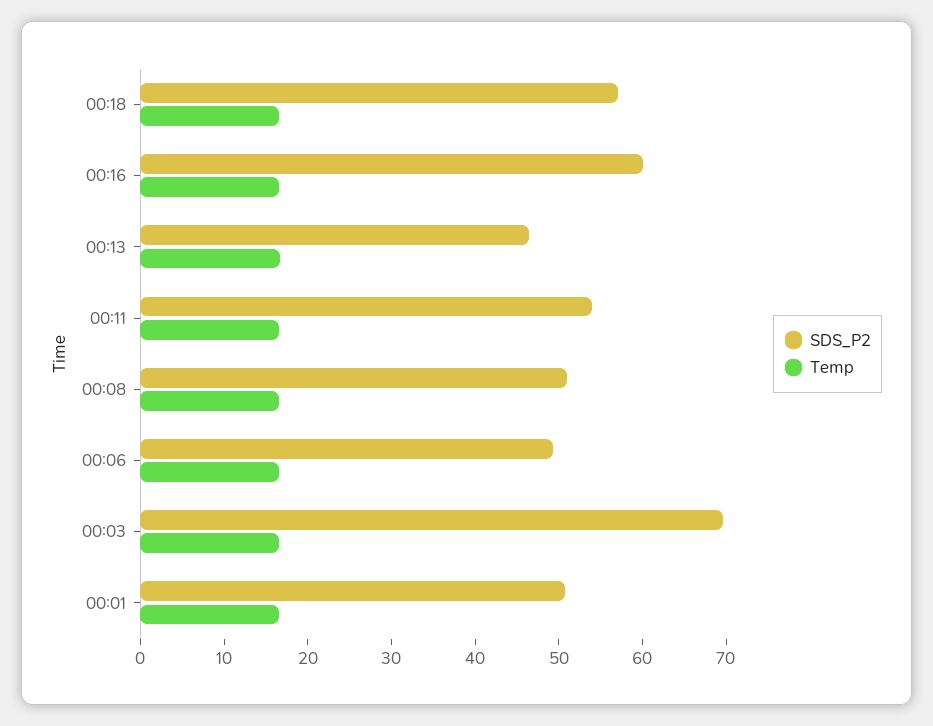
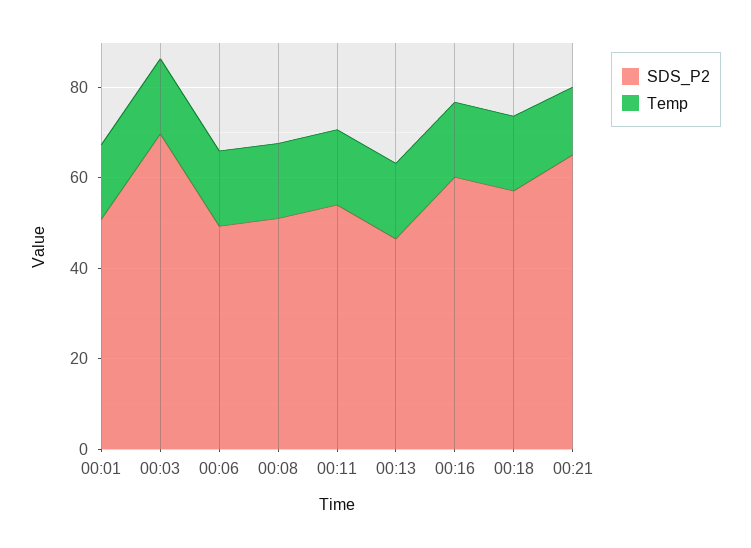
SDS_P2, 00:21: none -> 65
Temp, 00:21: none -> 15

